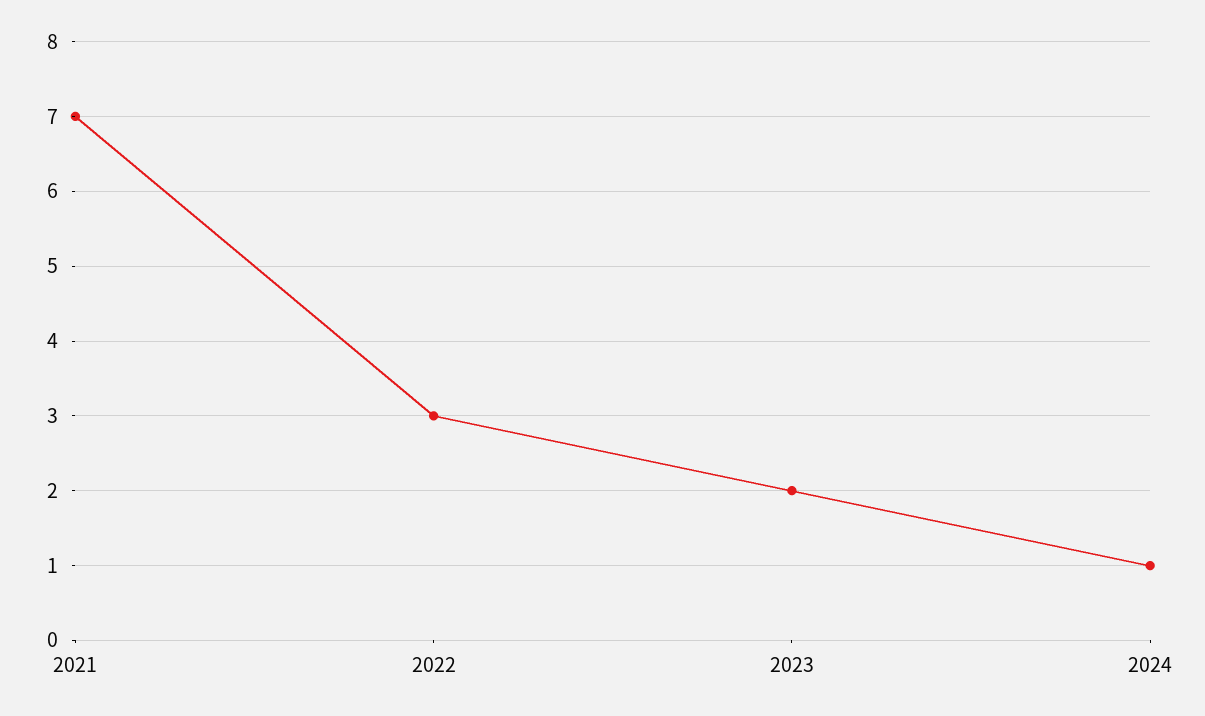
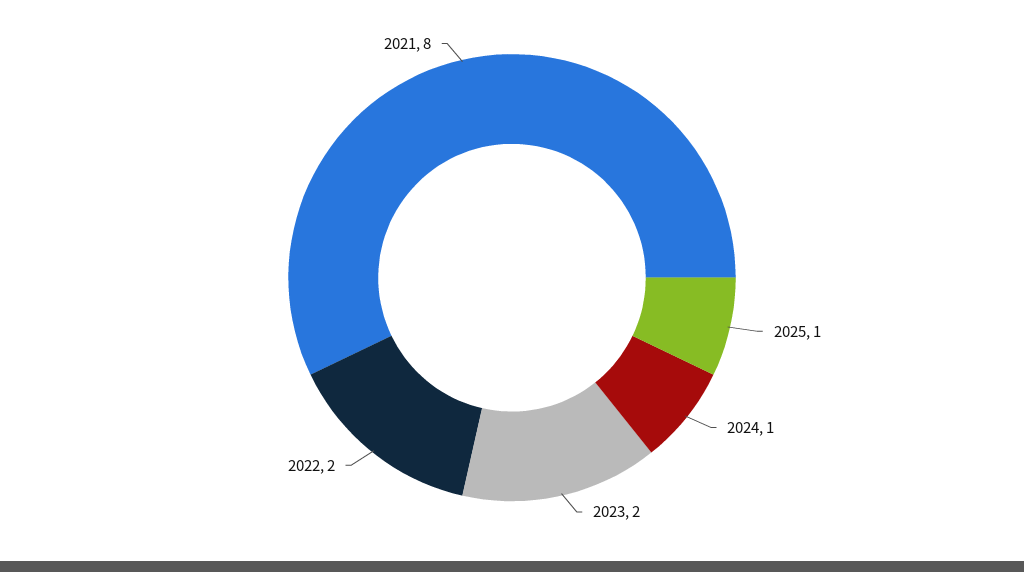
2021: 7 -> 8
2022: 3 -> 2
2025: none -> 1

